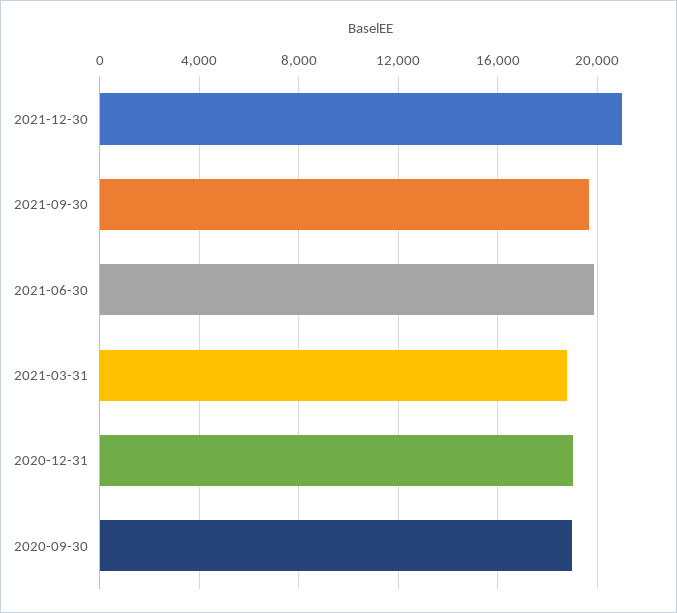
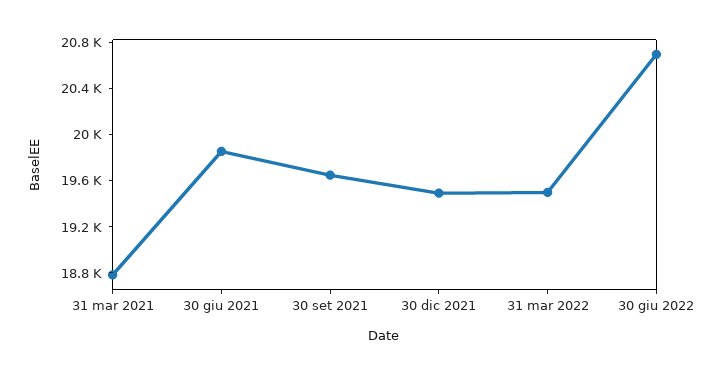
2021-12-30: 21000 -> 19500
2020-12-31: 19000 -> none
2020-09-30: 19000 -> none
31 mar 2022: none -> 19500
30 giu 2022: none -> 20700

